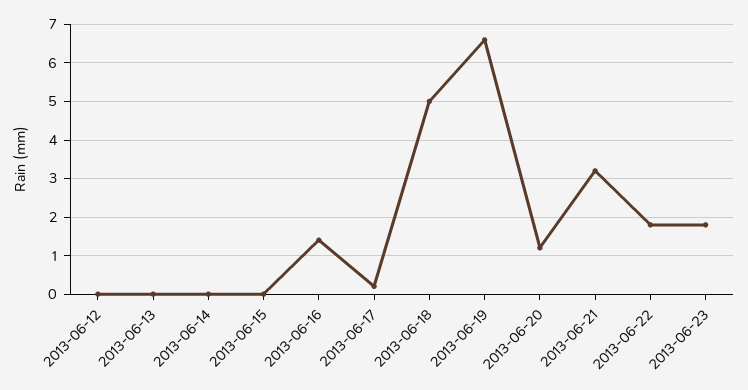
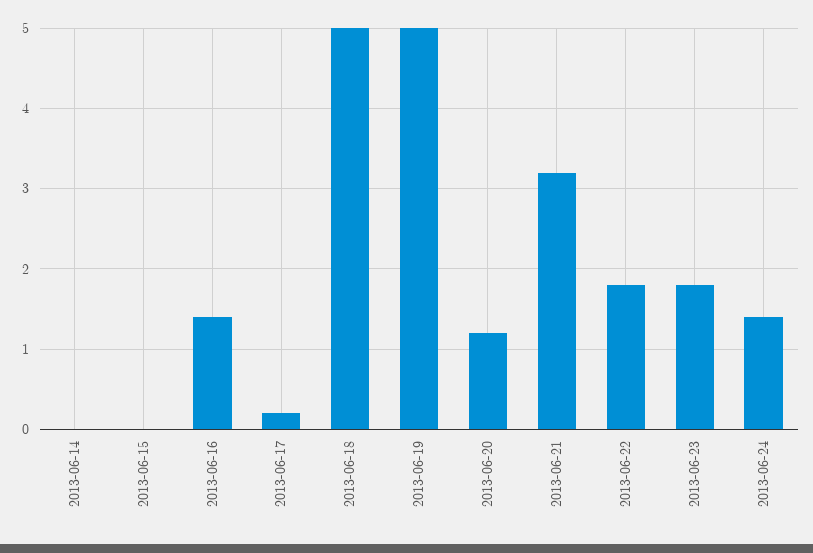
2013-06-12: 0 -> none
2013-06-13: 0 -> none
2013-06-19: 6.5 -> 5
2013-06-24: none -> 1.4

